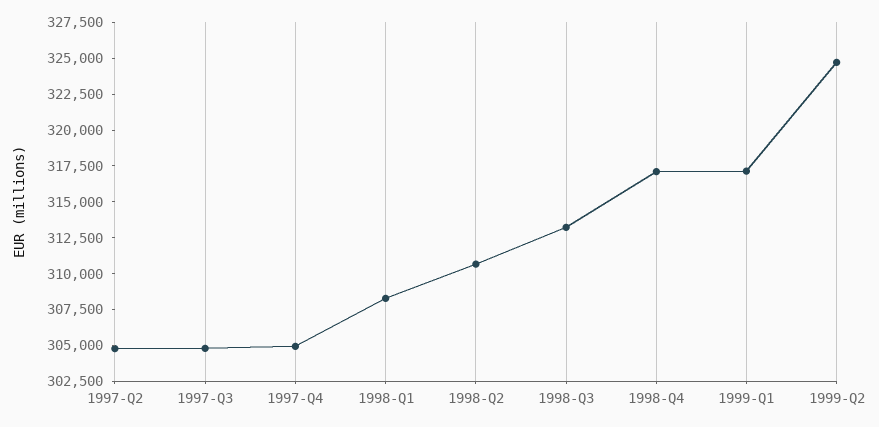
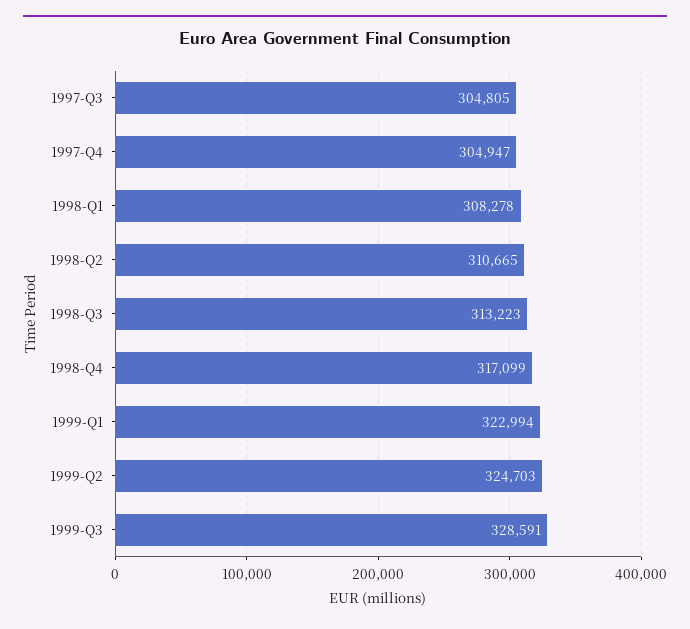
1997-Q2: 305000 -> none
1999-Q1: 317500 -> 322994
1999-Q3: none -> 328591

